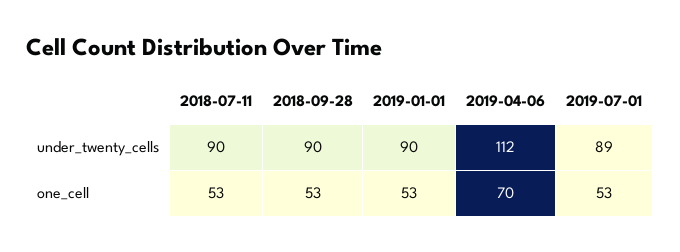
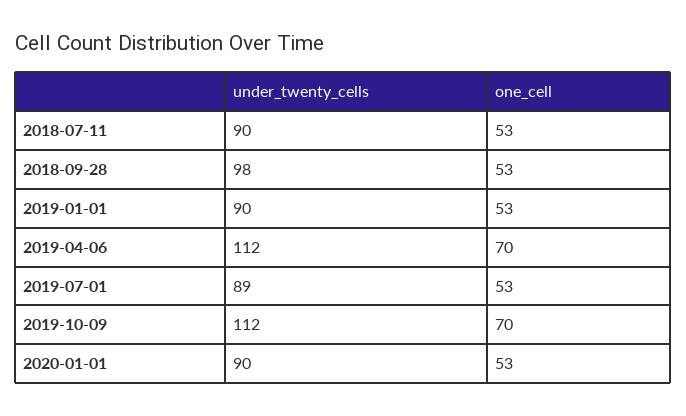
2018-09-28, under_twenty_cells: 90 -> 98
2019-10-09, under_twenty_cells: none -> 112
2019-10-09, one_cell: none -> 70
2020-01-01, under_twenty_cells: none -> 90
2020-01-01, one_cell: none -> 53

